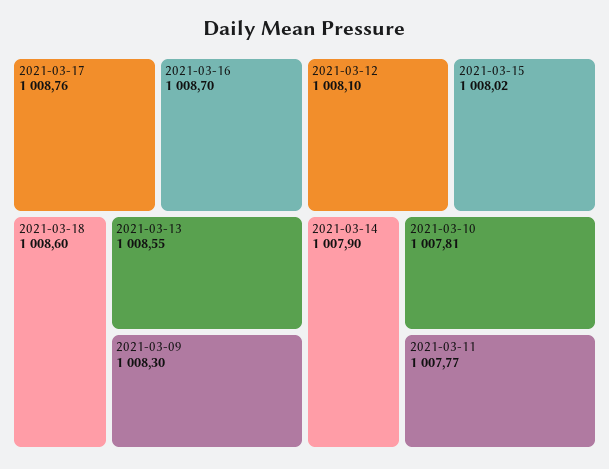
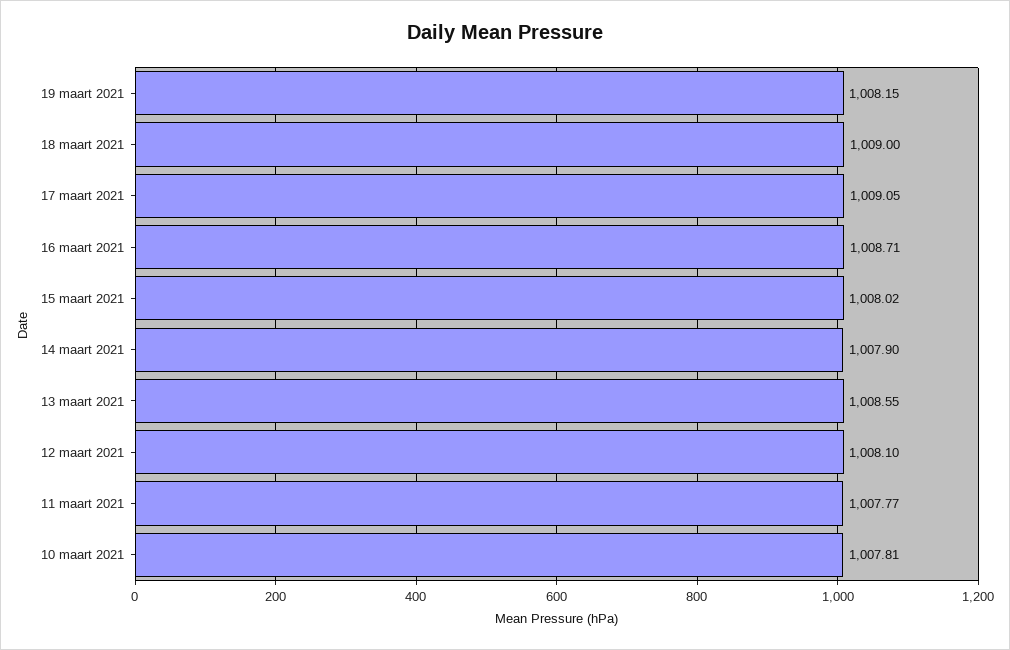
2021-03-17: 1008.76 -> 1009.05
2021-03-16: 1008.7 -> 1008.71
2021-03-18: 1008.6 -> 1009
2021-03-09: 1008.3 -> none
19 maart 2021: none -> 1008.15

